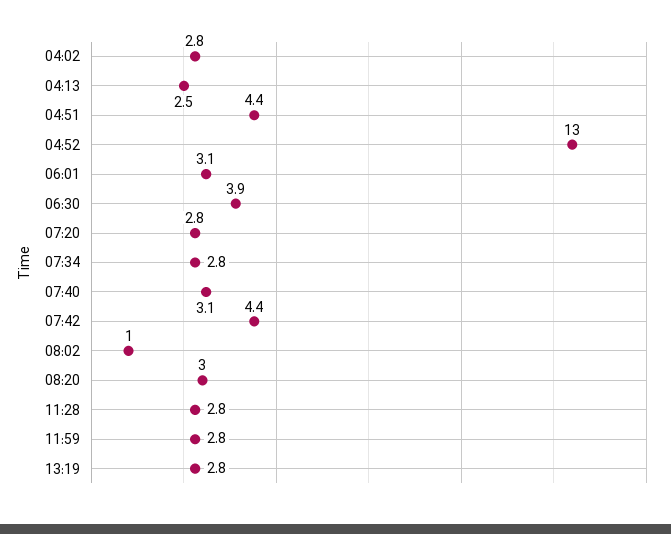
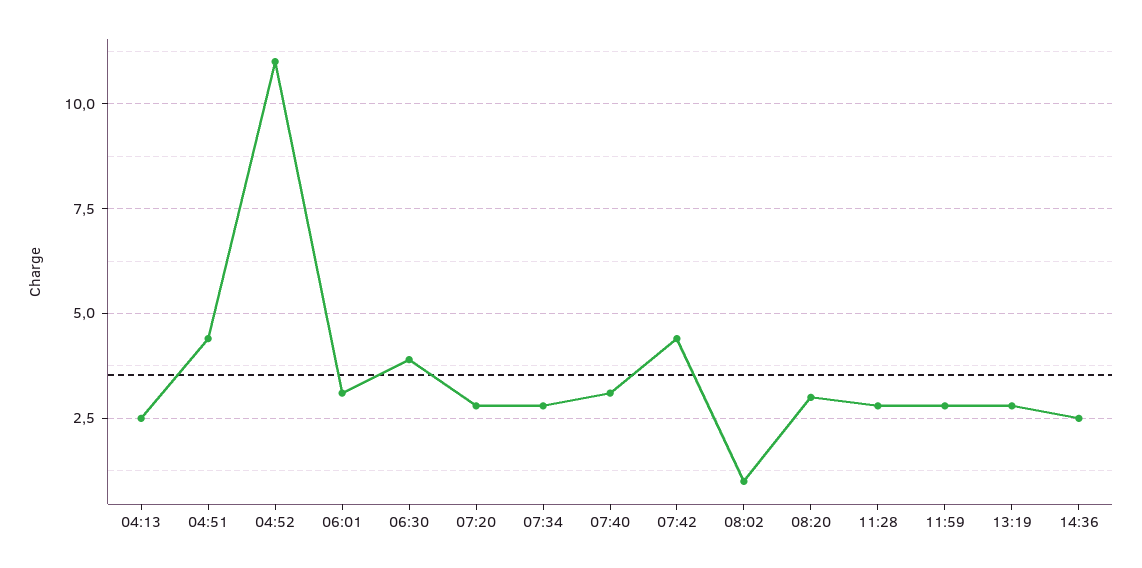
04:02: 2.8 -> none
04:52: 13 -> 11
14:36: none -> 2.5

